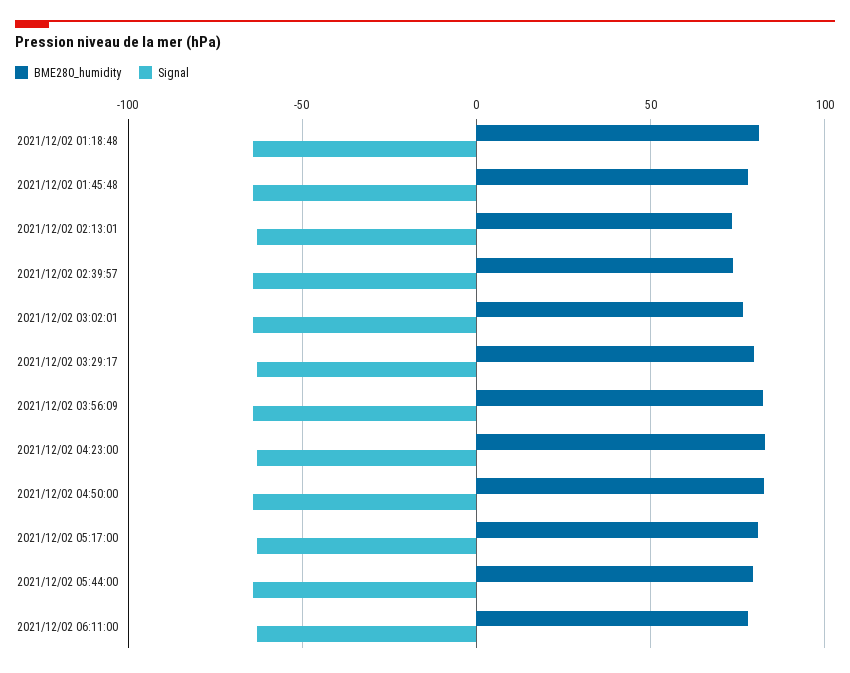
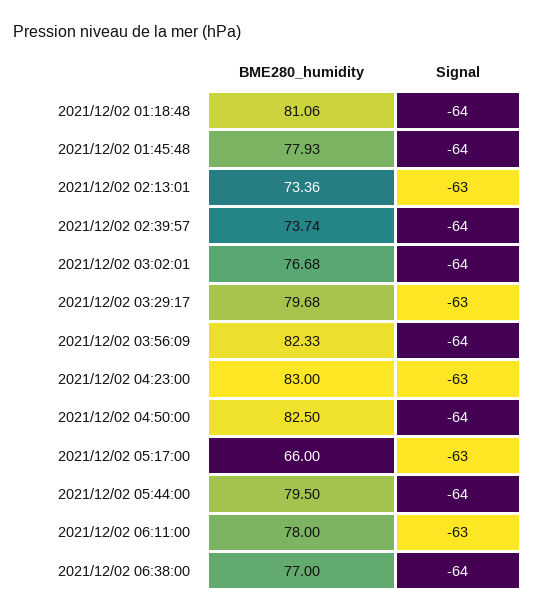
BME280_humidity, 2021/12/02 05:17:00: 80 -> 66
BME280_humidity, 2021/12/02 06:38:00: none -> 77
Signal, 2021/12/02 06:38:00: none -> -64

